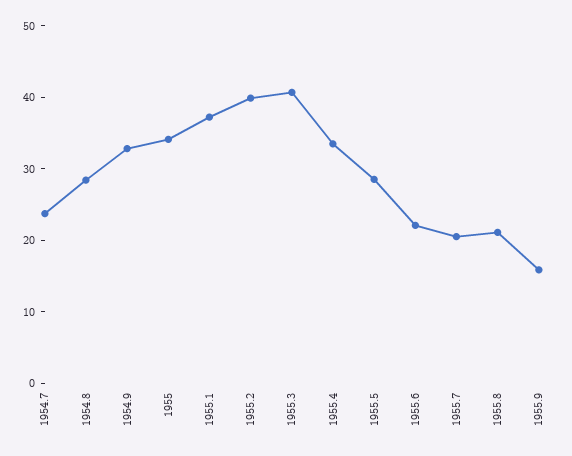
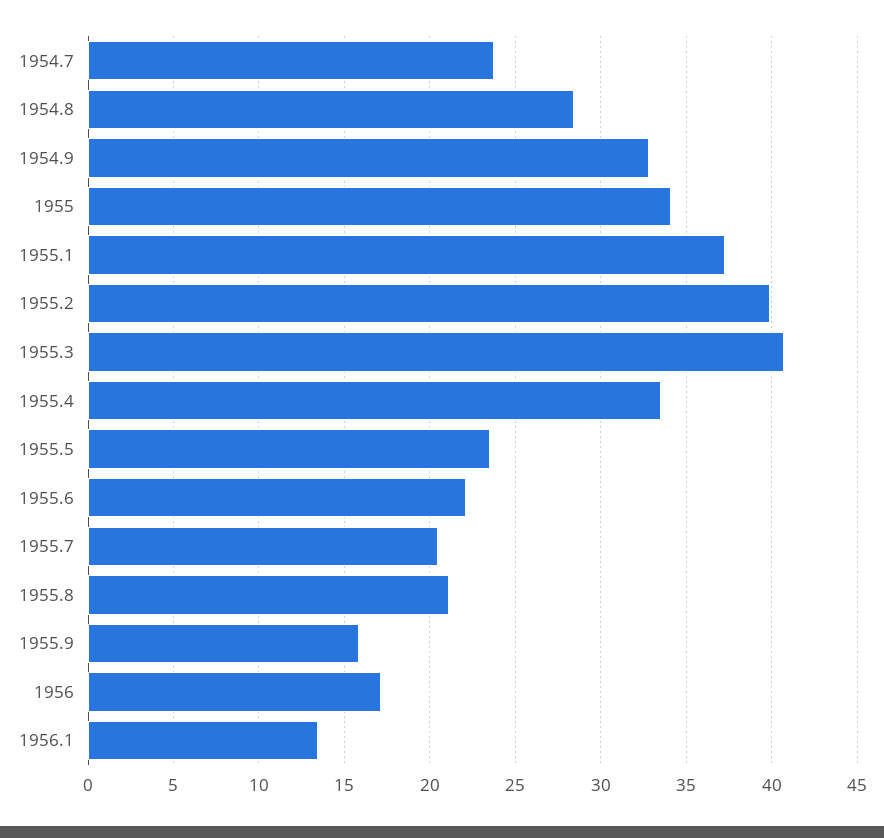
1955.5: 28 -> 23.5
1956: none -> 17
1956.1: none -> 13.5

